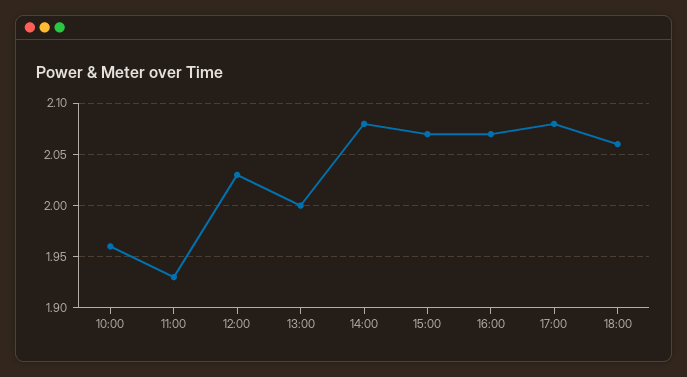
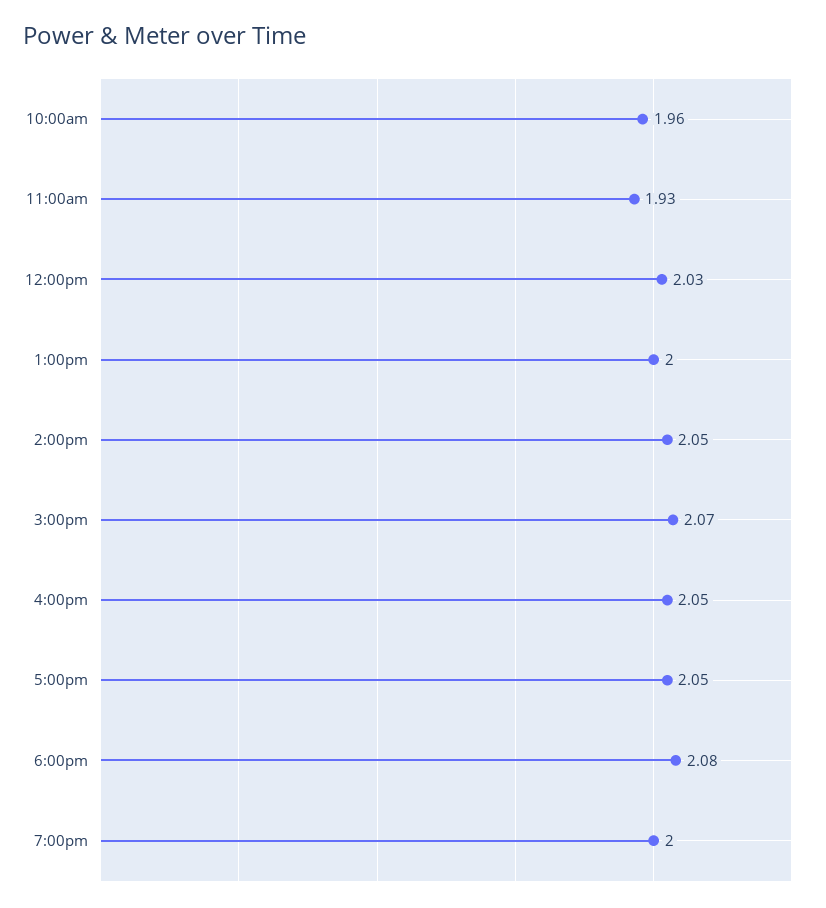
14:00: 2.08 -> 2.05
16:00: 2.07 -> 2.05
17:00: 2.08 -> 2.05
18:00: 2.06 -> 2.08
7:00pm: none -> 2

